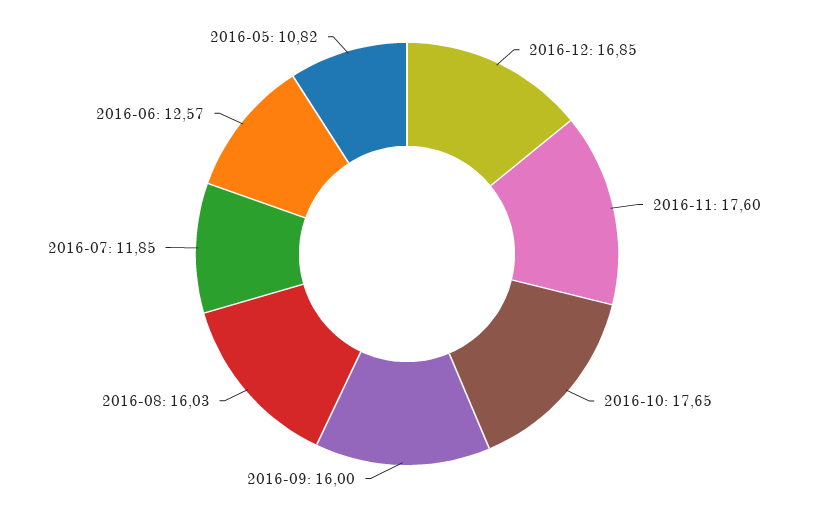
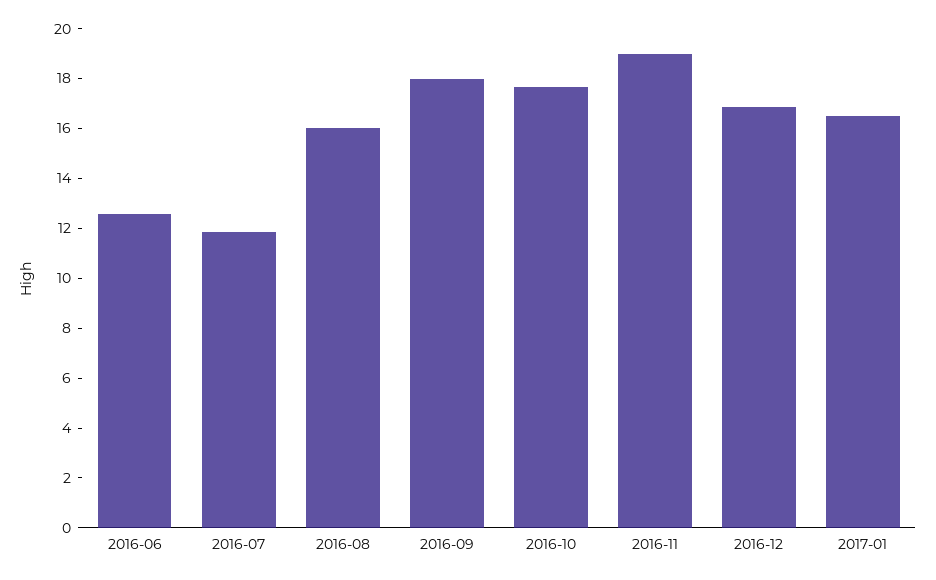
2016-11: 17.6 -> 19
2016-09: 16 -> 18
2016-05: 10.82 -> none
2017-01: none -> 16.5

